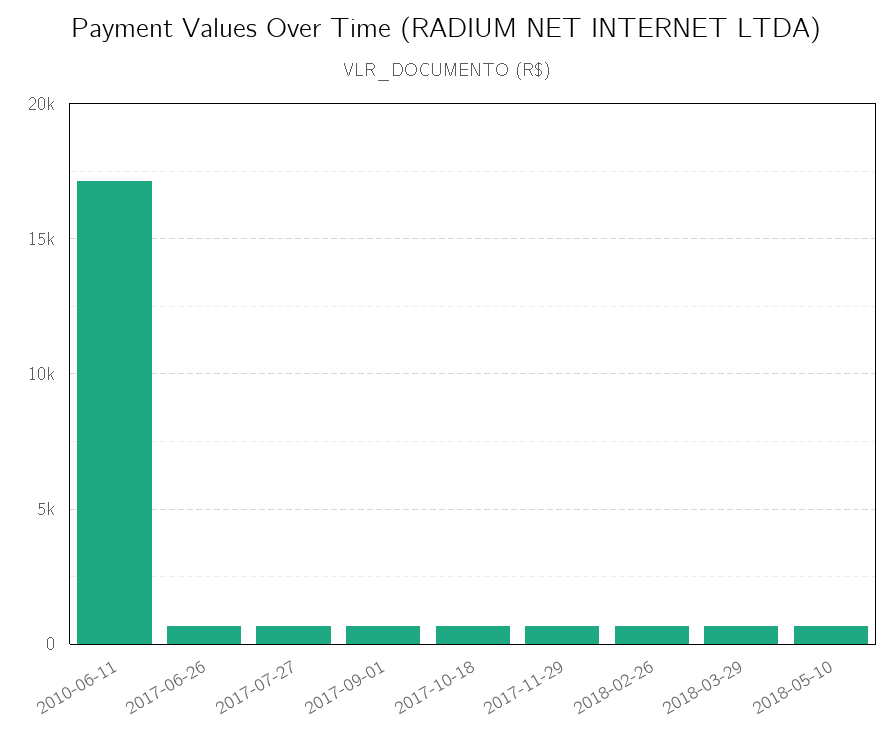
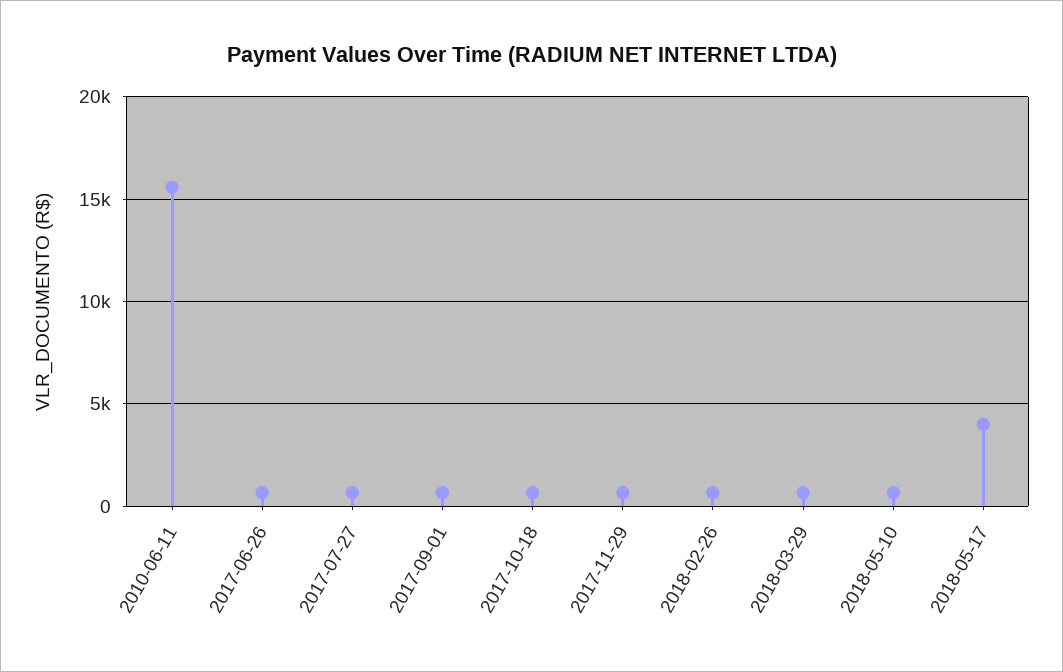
2010-06-11: 17000 -> 15500
2018-05-17: none -> 4000

